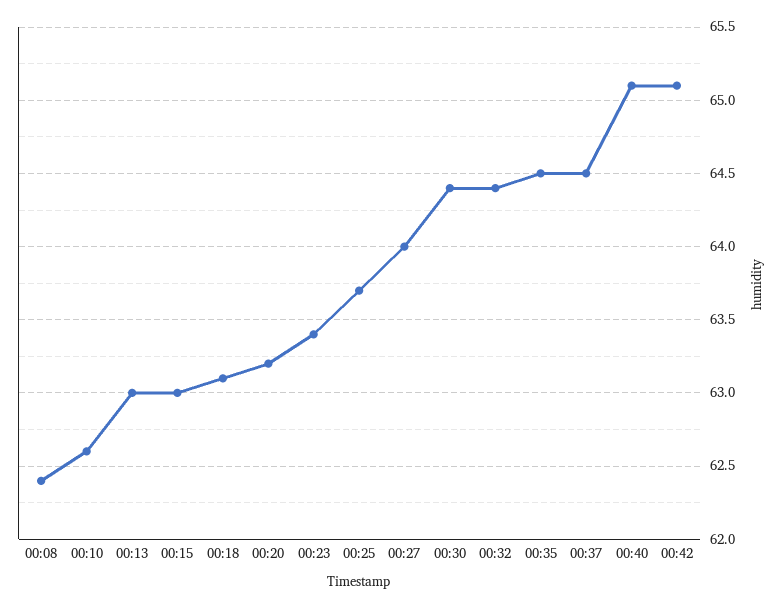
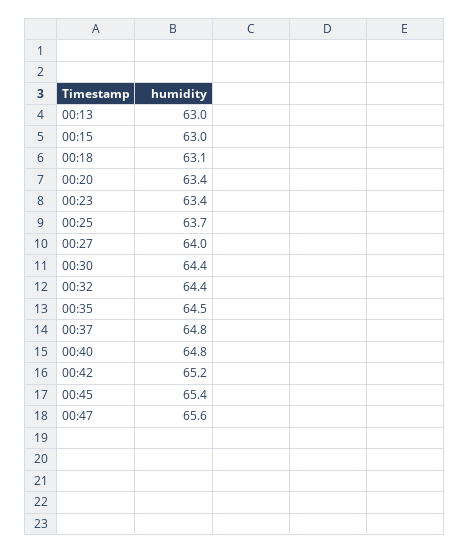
00:08: 62.4 -> none
00:10: 62.6 -> none
00:20: 63.2 -> 63.4
00:37: 64.5 -> 64.8
00:40: 65.1 -> 64.8
00:42: 65.1 -> 65.2
00:45: none -> 65.4
00:47: none -> 65.6

